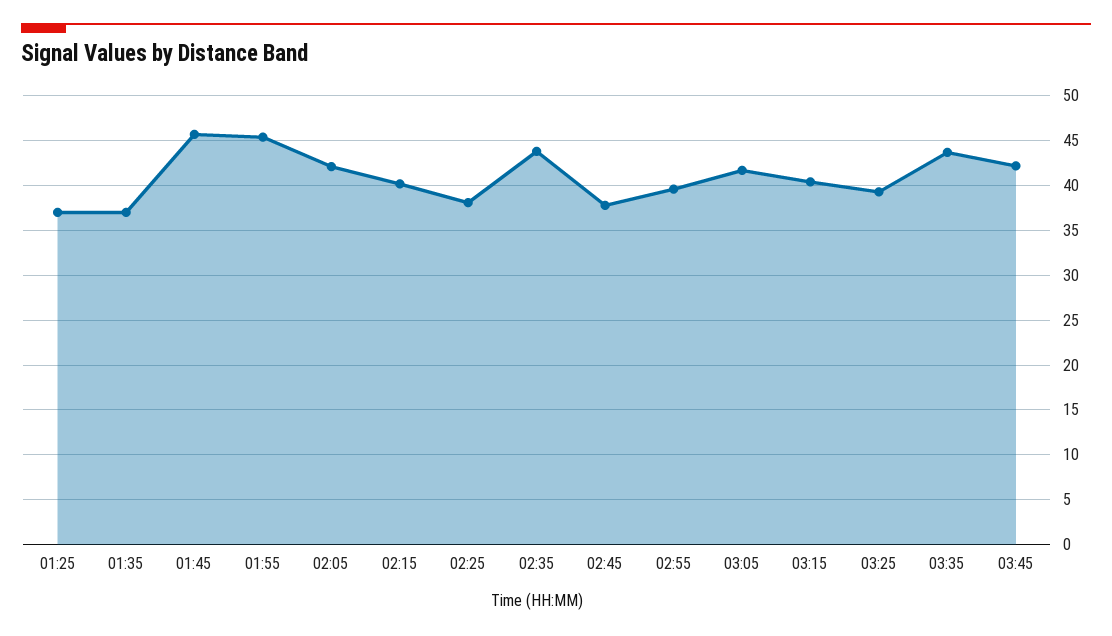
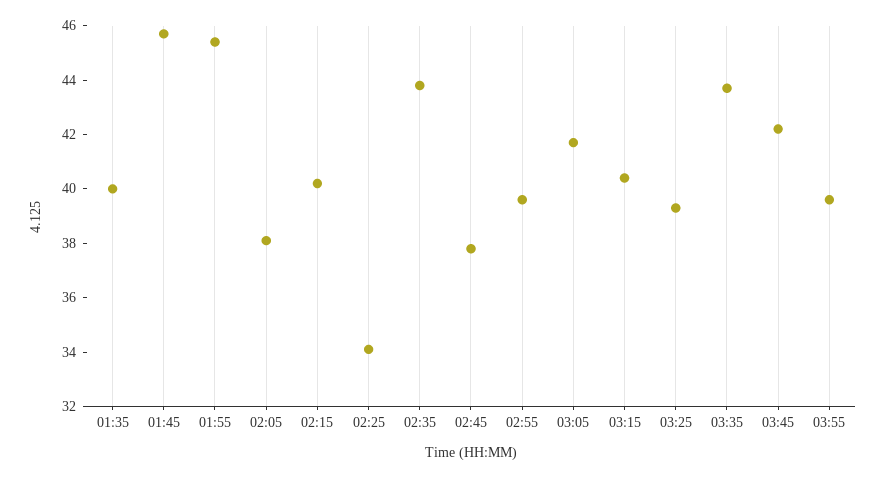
01:25: 37 -> none
01:35: 37 -> 40
02:05: 42 -> 38
02:25: 38 -> 34
03:55: none -> 39.5

